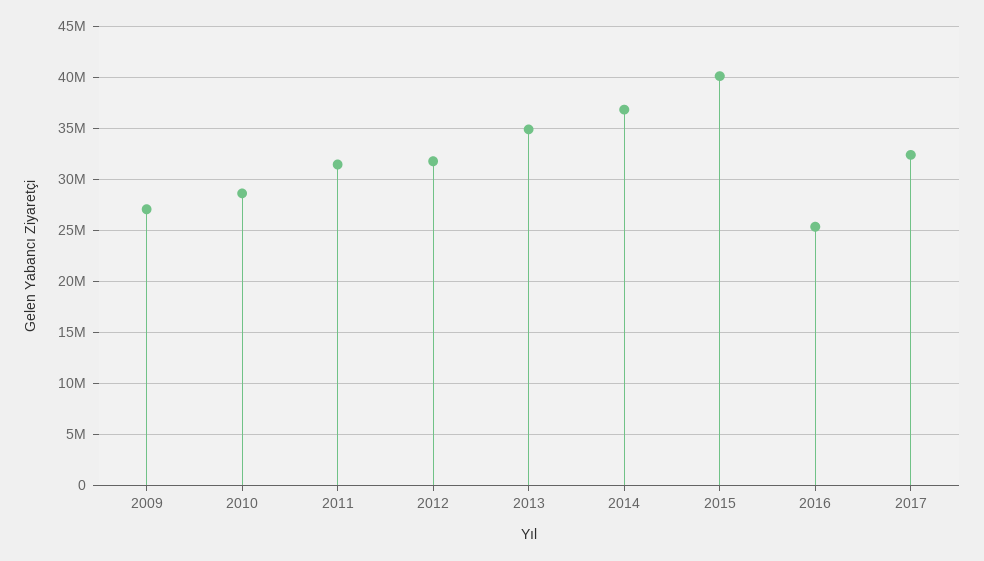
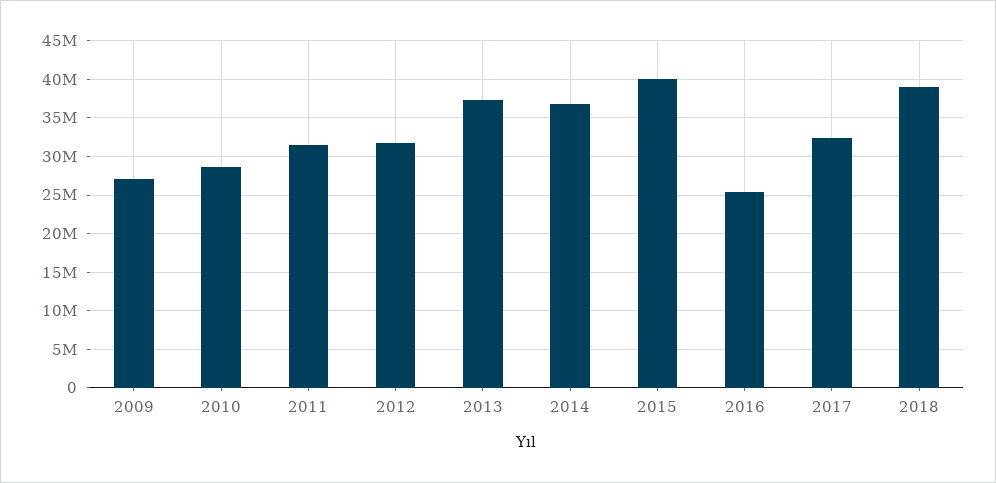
2013: 35000000 -> 37000000
2018: none -> 39000000

